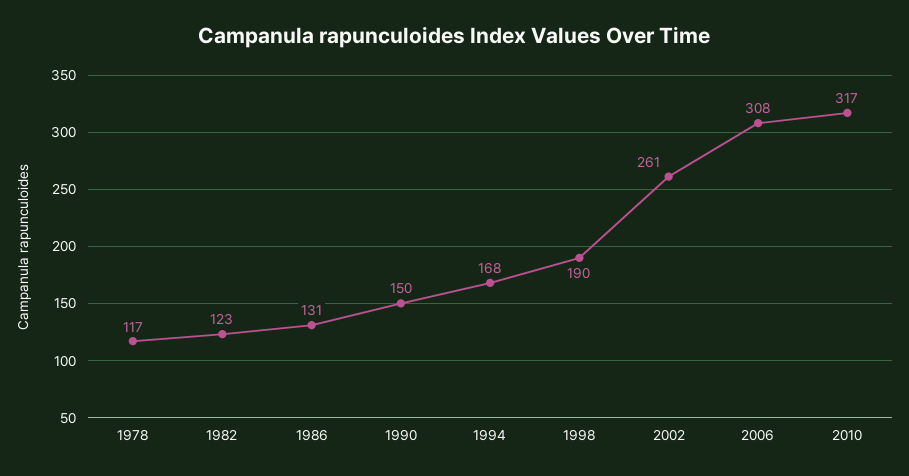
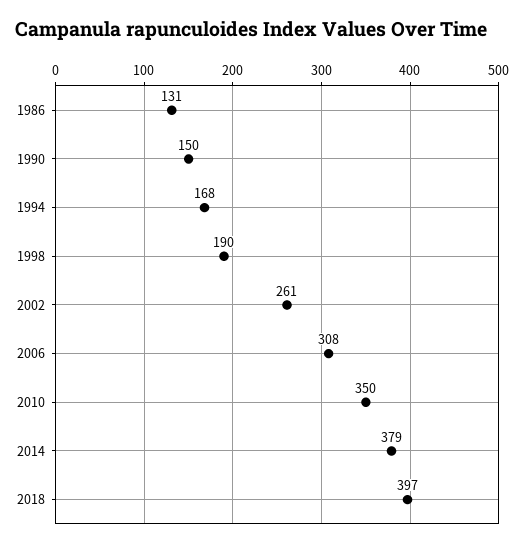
1978: 117 -> none
1982: 123 -> none
2010: 317 -> 350
2014: none -> 379
2018: none -> 397

